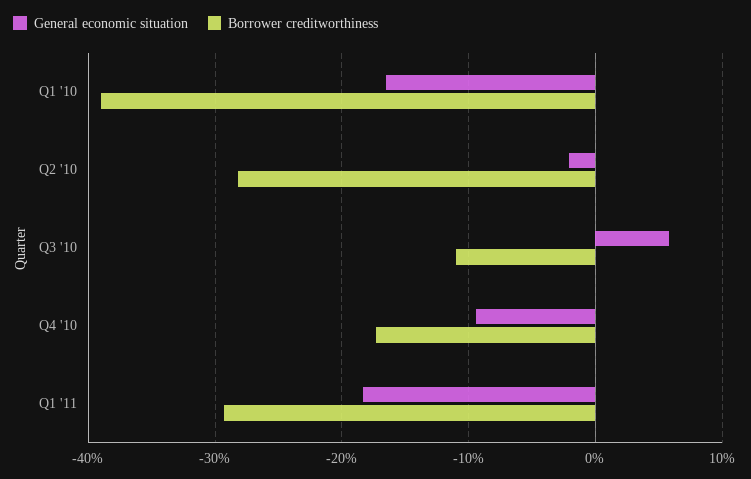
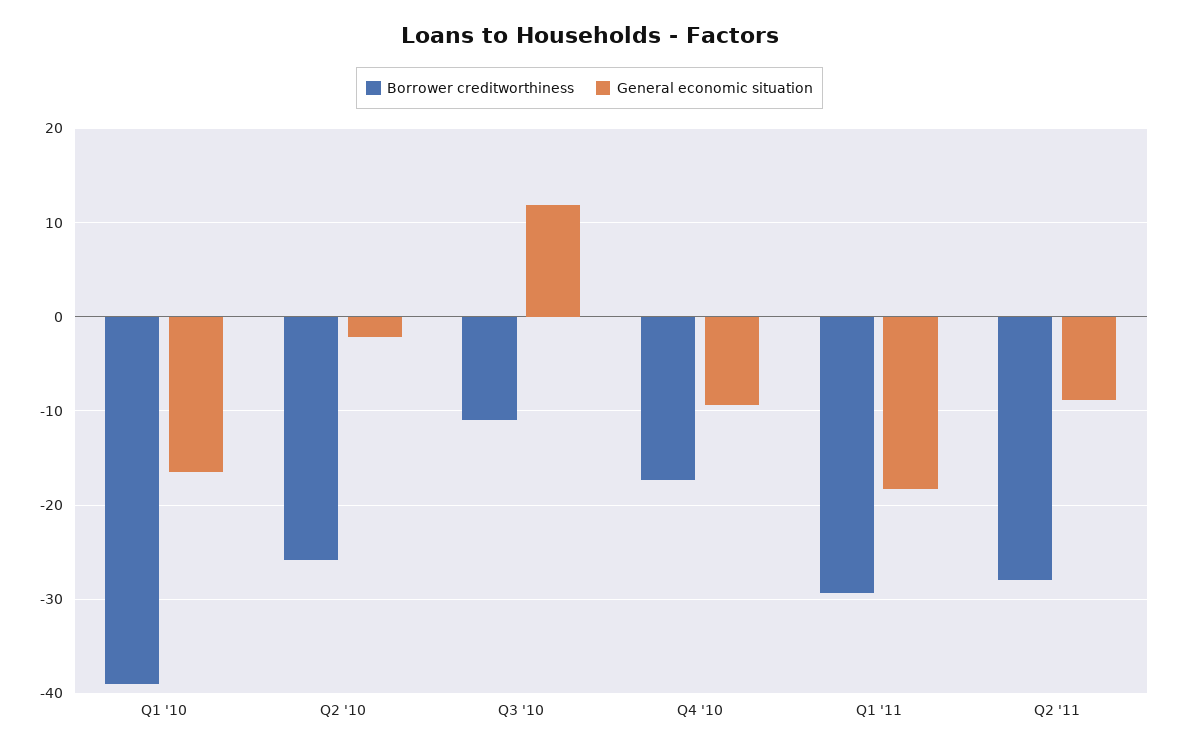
Borrower creditworthiness, Q2 '10: -28 -> -26
General economic situation, Q3 '10: 6 -> 12
Borrower creditworthiness, Q2 '11: none -> -28
General economic situation, Q2 '11: none -> -9

